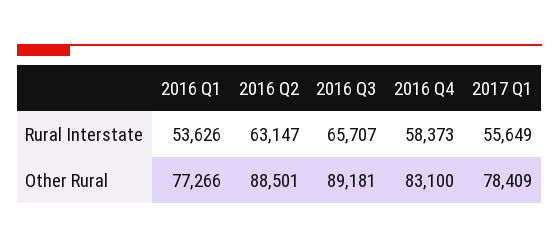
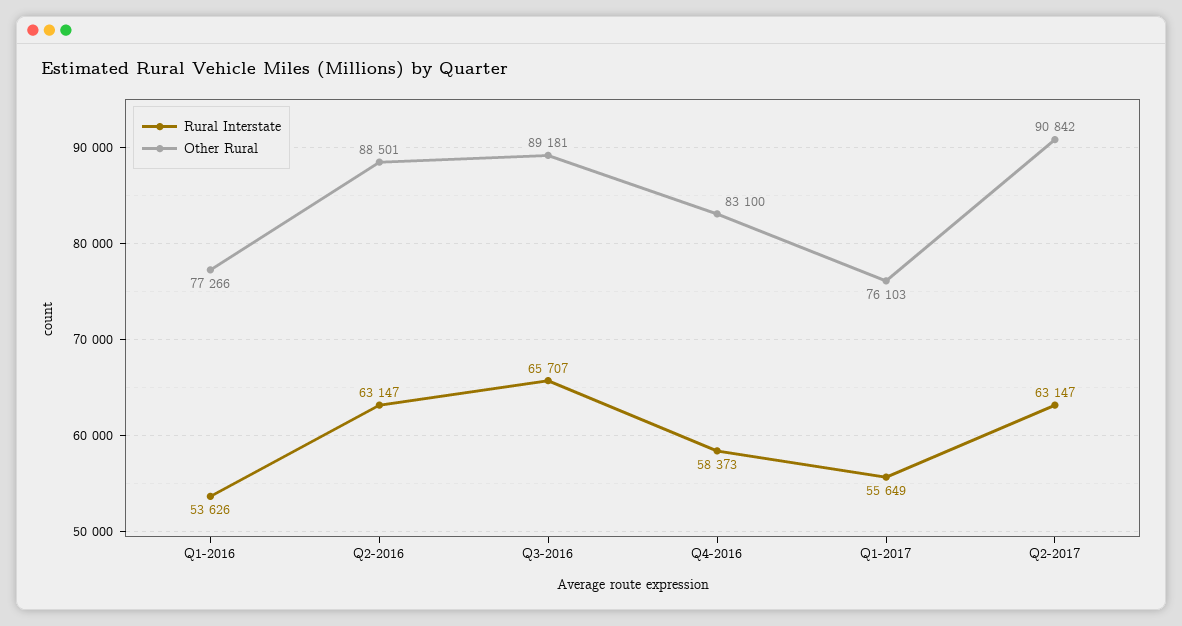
Other Rural, 2017 Q1: 78409 -> 76103
Rural Interstate, Q2-2017: none -> 63147
Other Rural, Q2-2017: none -> 90842

